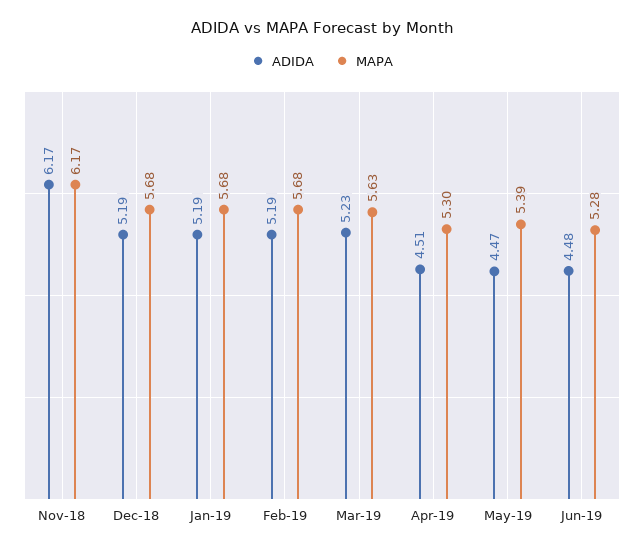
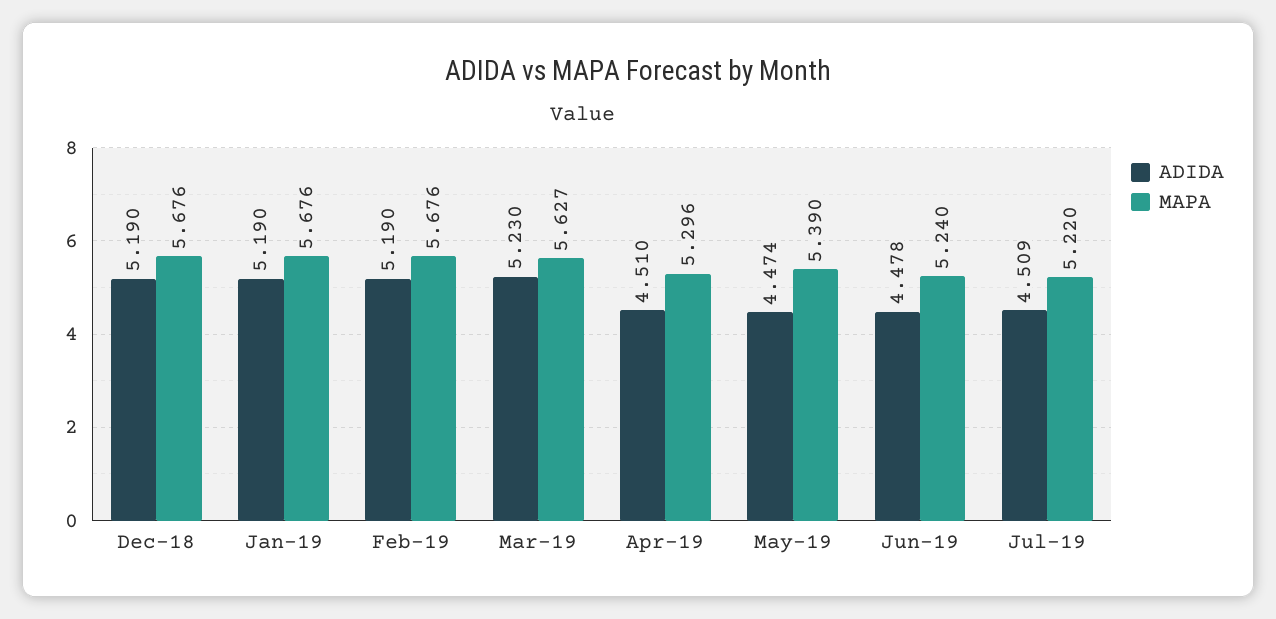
ADIDA, Nov-18: 6.17 -> none
MAPA, Nov-18: 6.17 -> none
MAPA, Jun-19: 5.28 -> 5.24
ADIDA, Jul-19: none -> 4.509
MAPA, Jul-19: none -> 5.22

